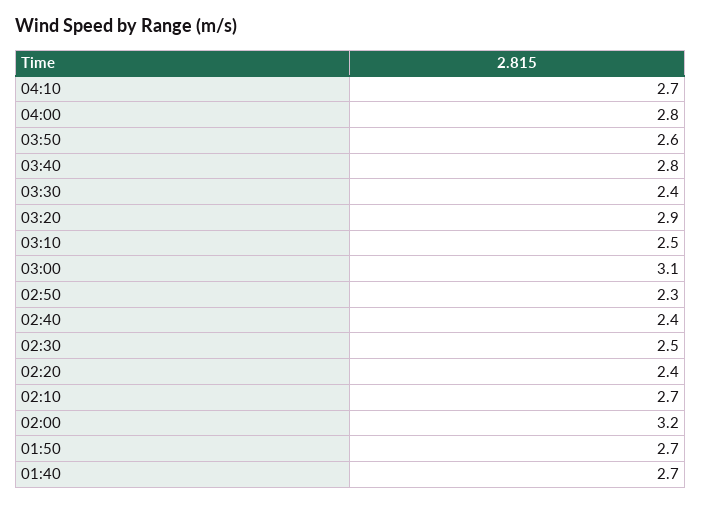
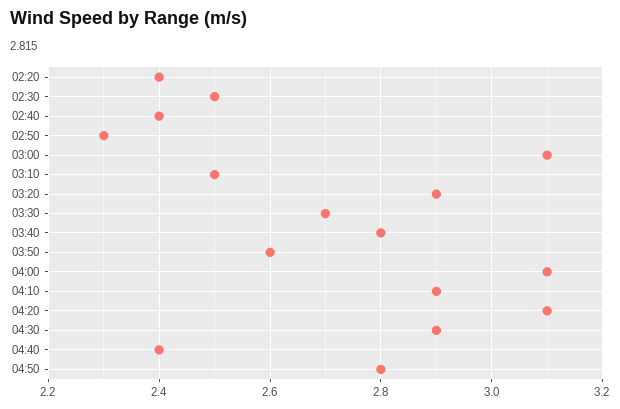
04:10: 2.7 -> 2.9
04:00: 2.8 -> 3.1
03:30: 2.4 -> 2.7
02:10: 2.7 -> none
02:00: 3.2 -> none
01:50: 2.7 -> none
01:40: 2.7 -> none
04:20: none -> 3.1
04:30: none -> 2.9
04:40: none -> 2.4
04:50: none -> 2.8

